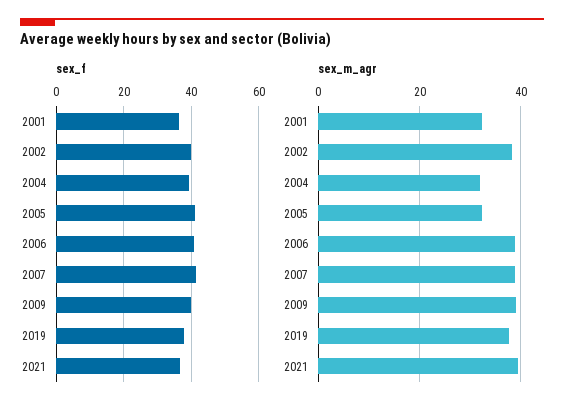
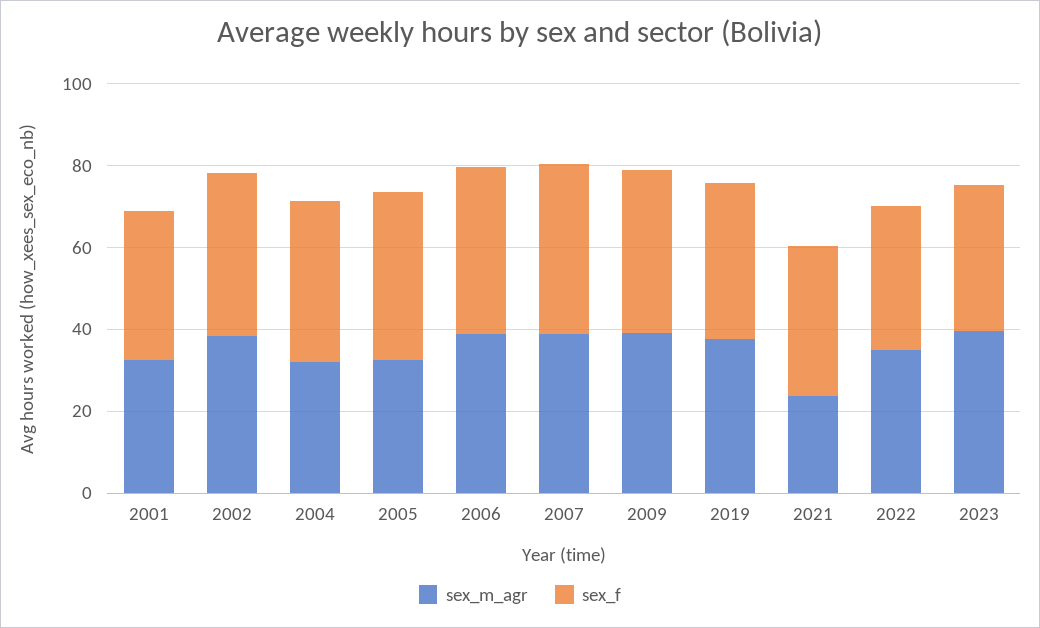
sex_m_agr, 2021: 40 -> 25
sex_m_agr, 2022: none -> 35
sex_f, 2022: none -> 35
sex_m_agr, 2023: none -> 40
sex_f, 2023: none -> 35

